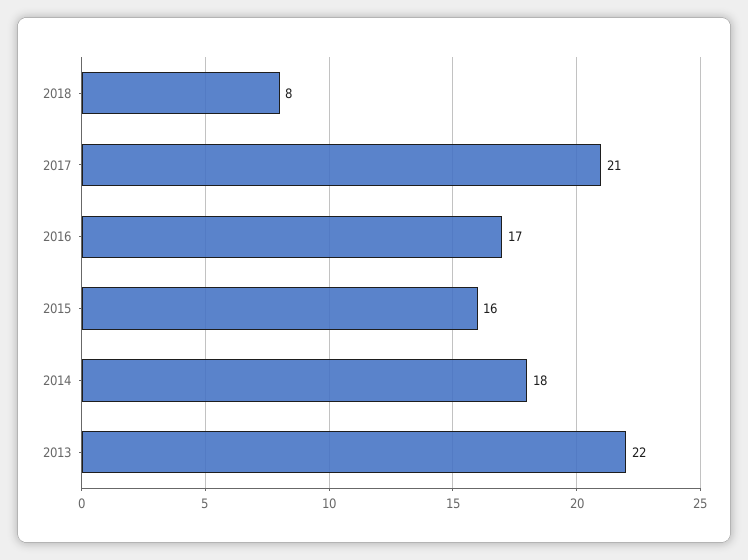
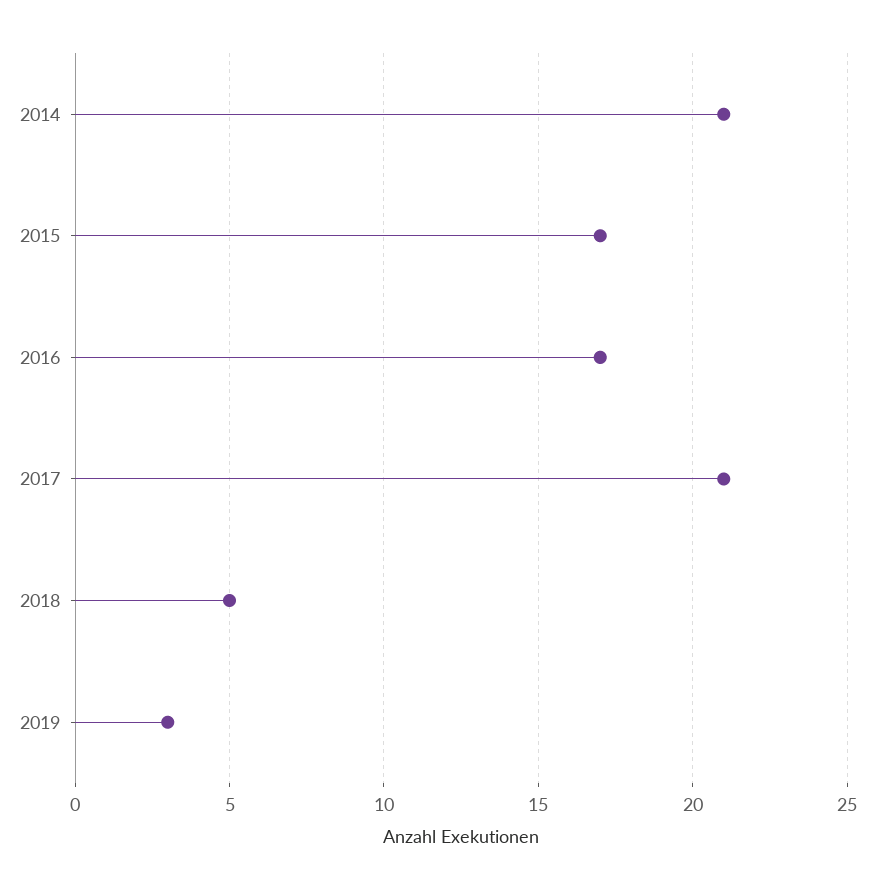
2018: 8 -> 5
2015: 16 -> 17
2014: 18 -> 21
2013: 22 -> none
2019: none -> 3

